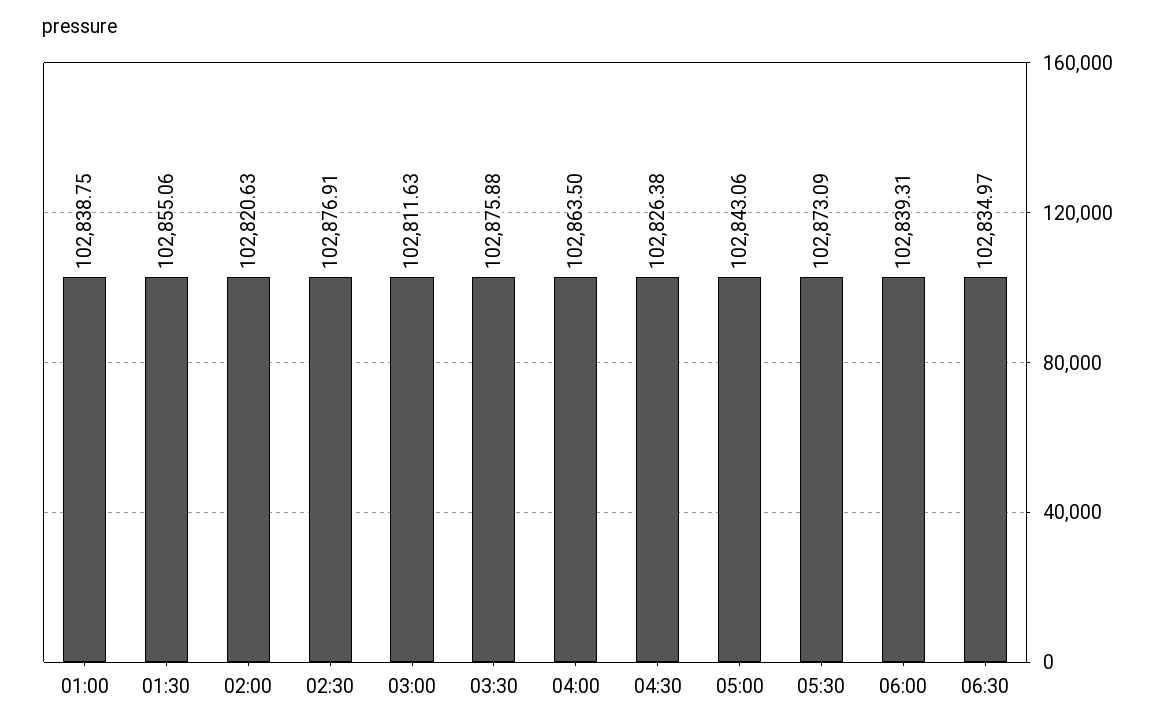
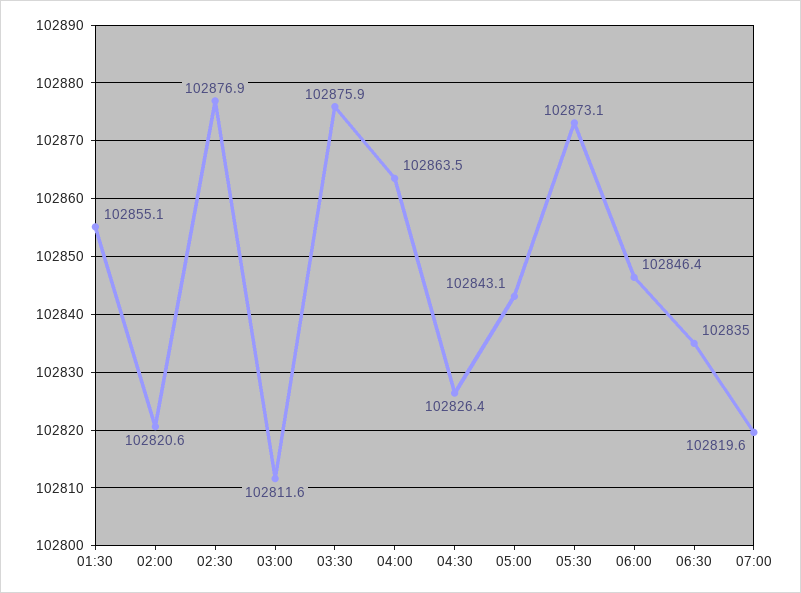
01:00: 102838.75 -> none
06:00: 102839.31 -> 102846.4
07:00: none -> 102819.6

